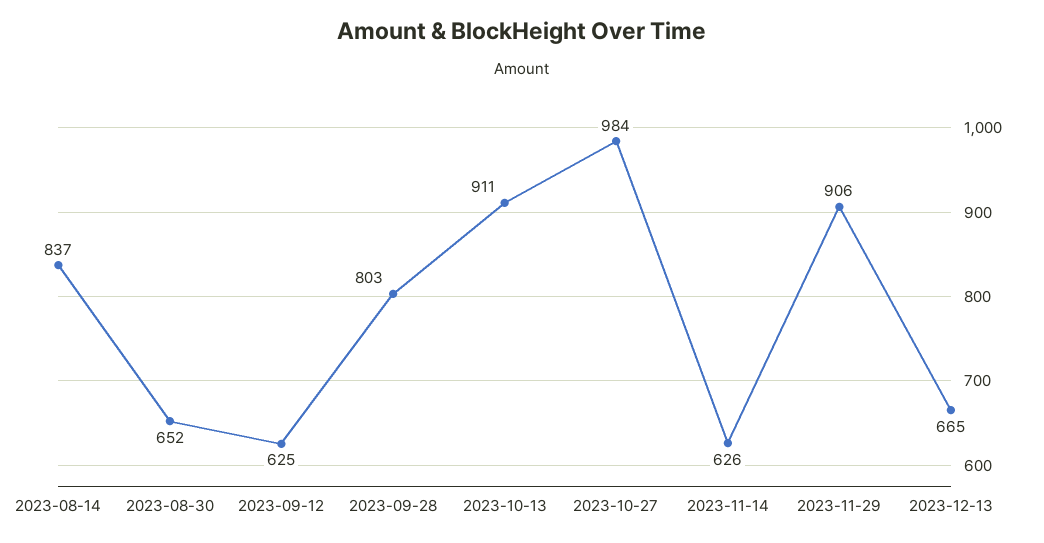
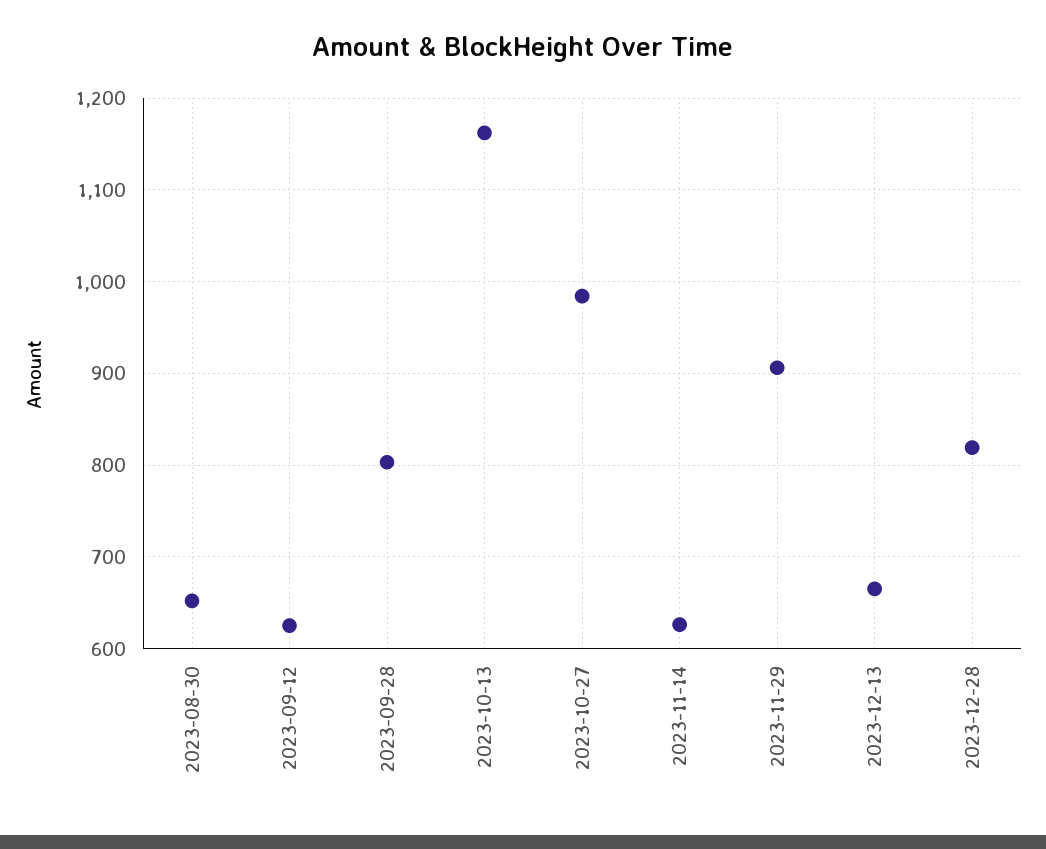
2023-08-14: 837 -> none
2023-10-13: 911 -> 1160
2023-12-28: none -> 820

